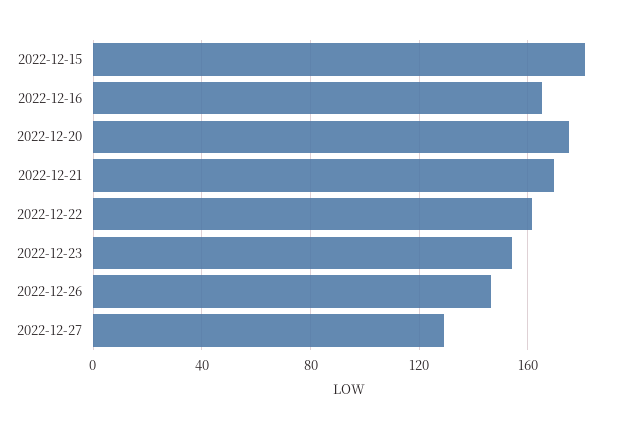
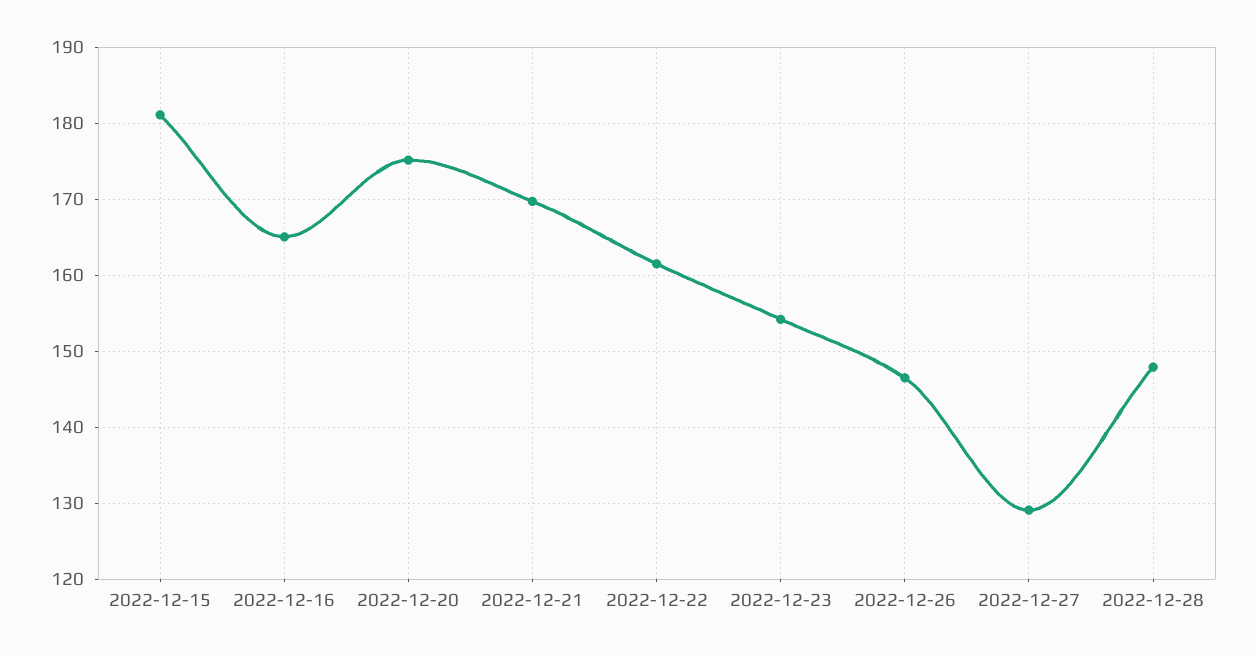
2022-12-28: none -> 148

